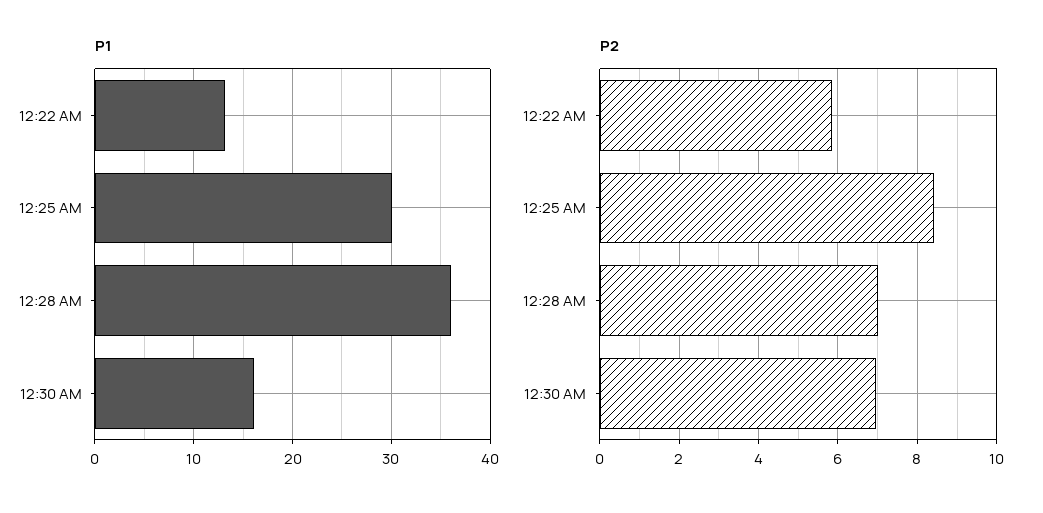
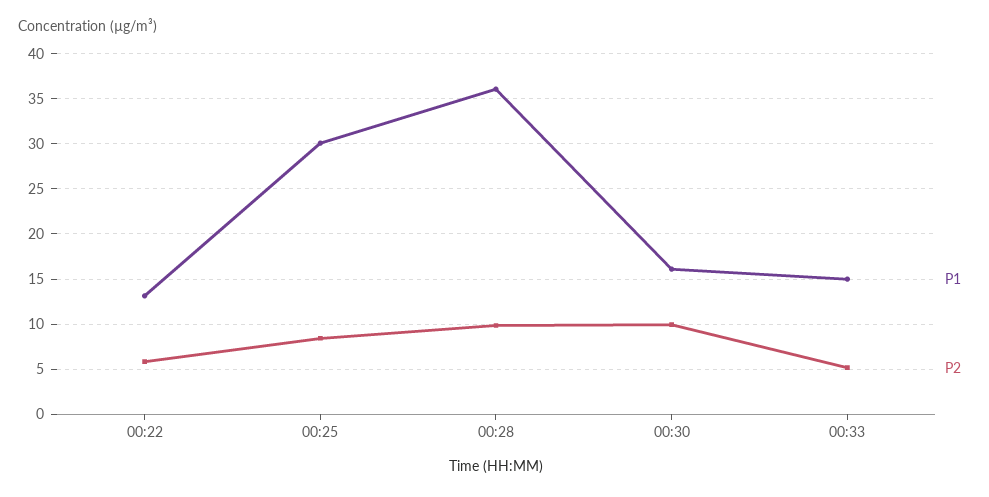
P2, 12:28 AM: 7 -> 10
P2, 12:30 AM: 7 -> 10
P1, 00:33: none -> 15
P2, 00:33: none -> 5

